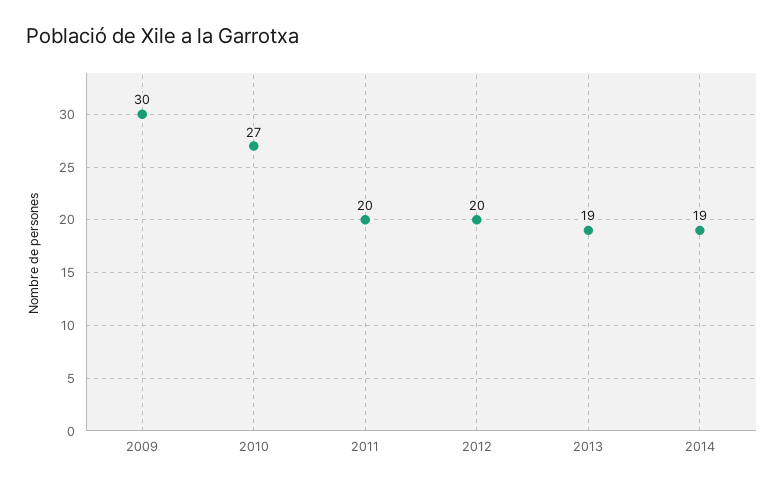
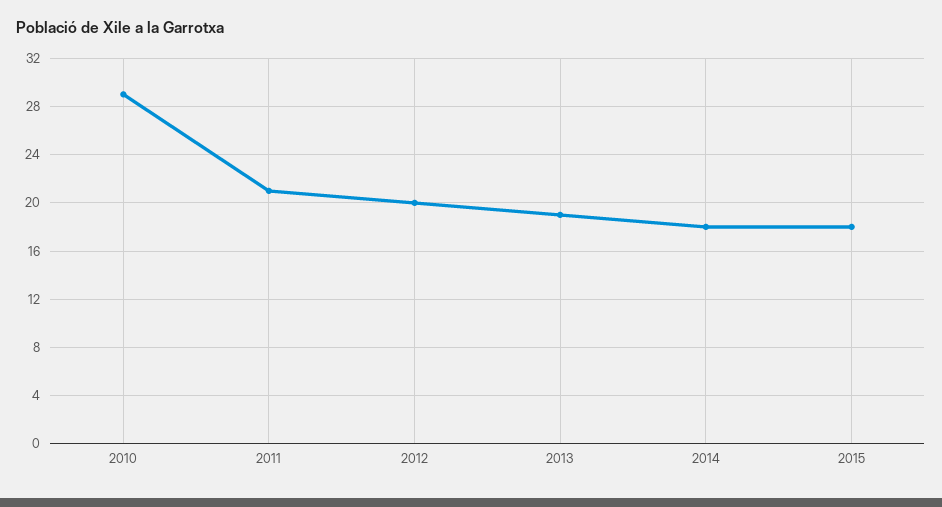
2009: 30 -> none
2010: 27 -> 29
2011: 20 -> 21
2014: 19 -> 18
2015: none -> 18

